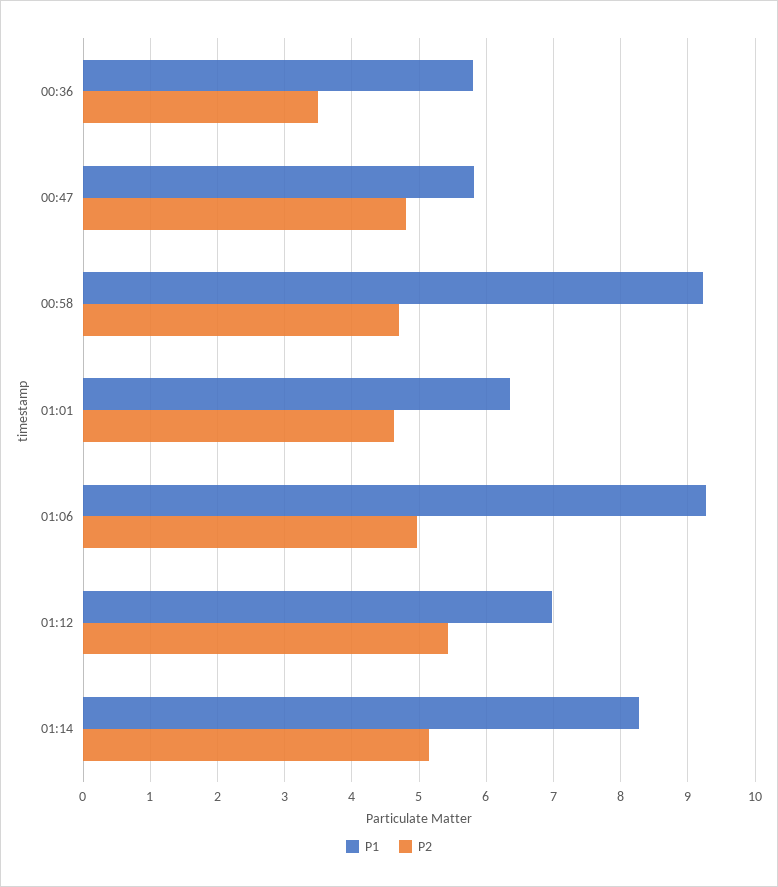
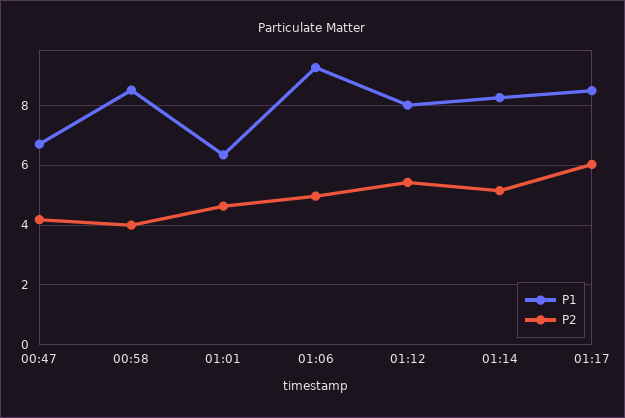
P1, 00:36: 5.8 -> none
P2, 00:36: 3.5 -> none
P1, 00:47: 5.8 -> 6.75
P2, 00:47: 4.8 -> 4.25
P1, 00:58: 9.2 -> 8.5
P2, 00:58: 4.7 -> 4
P1, 01:12: 7 -> 8
P1, 01:17: none -> 8.5
P2, 01:17: none -> 6

